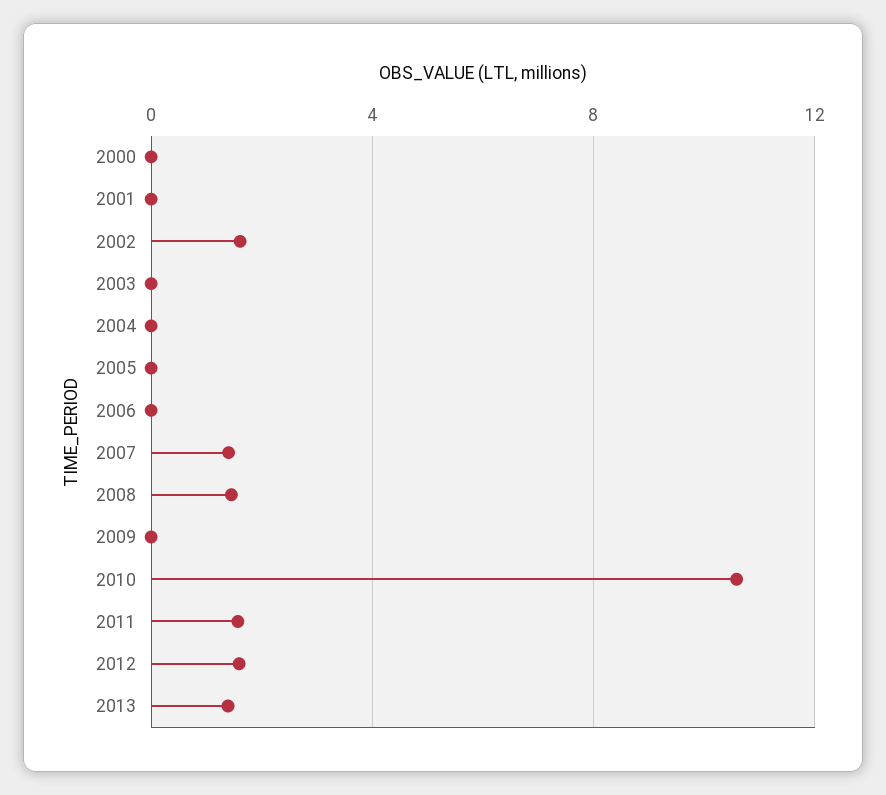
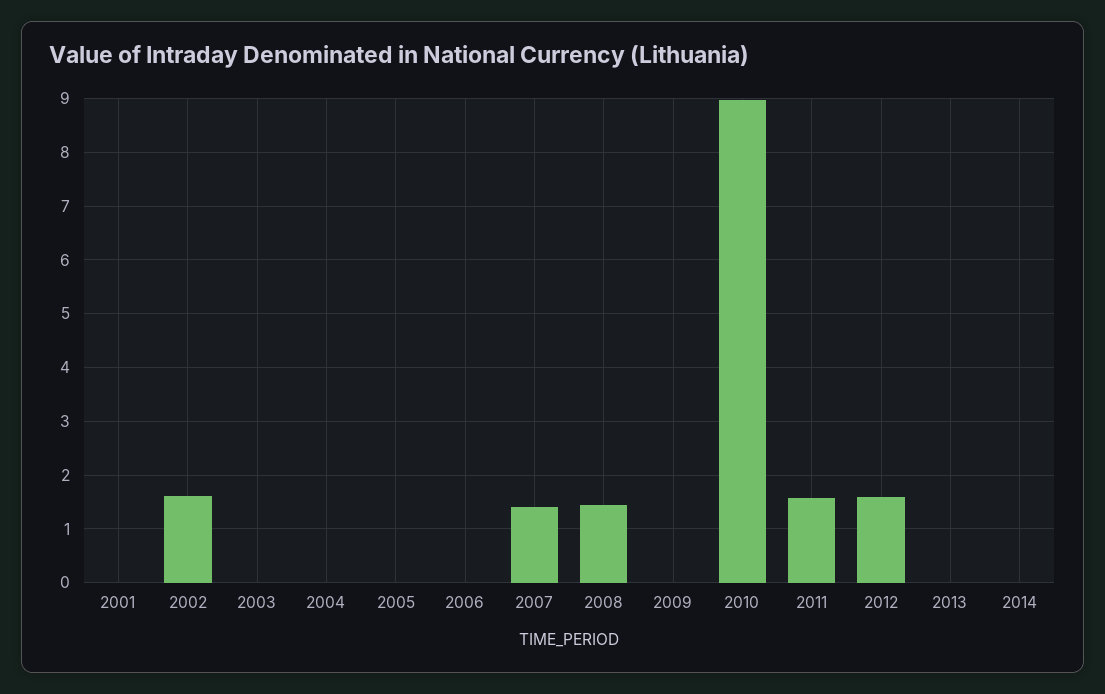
2000: 0 -> none
2010: 10.5 -> 9
2013: 1.5 -> 0
2014: none -> 0

